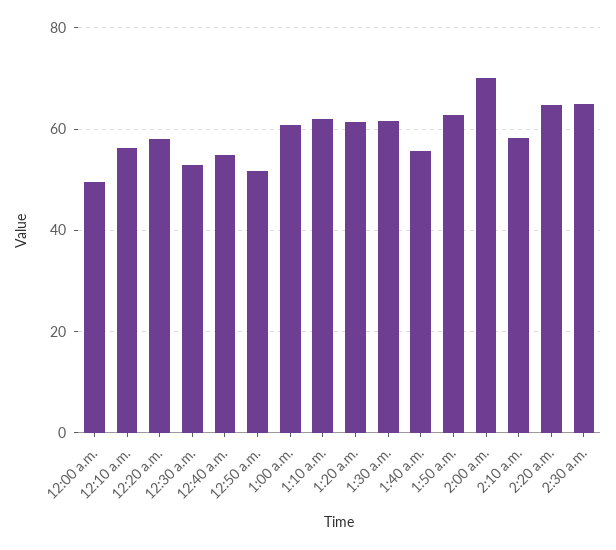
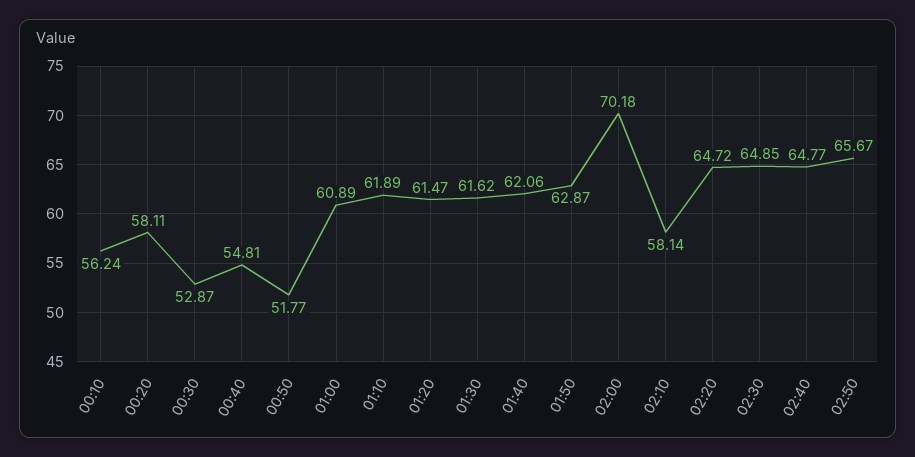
12:00 a.m.: 50 -> none
1:40 a.m.: 56 -> 62.06
02:40: none -> 64.77
02:50: none -> 65.67

